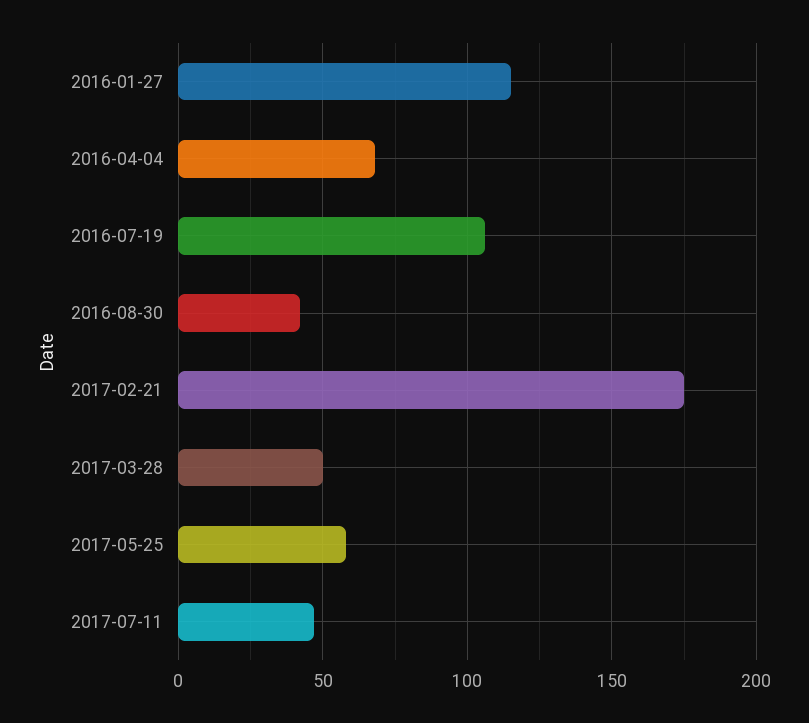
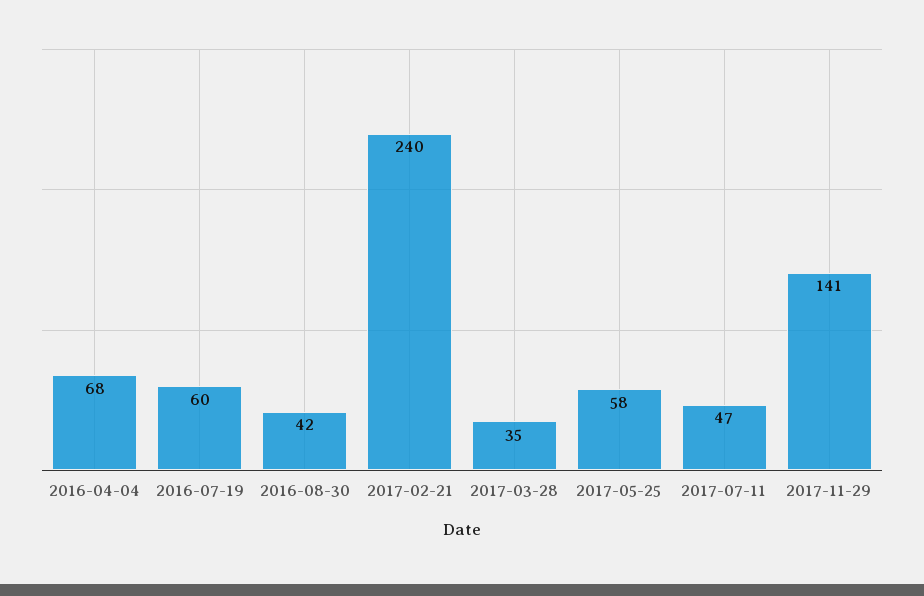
2016-01-27: 115 -> none
2016-07-19: 105 -> 60
2017-02-21: 175 -> 240
2017-03-28: 50 -> 35
2017-11-29: none -> 141

